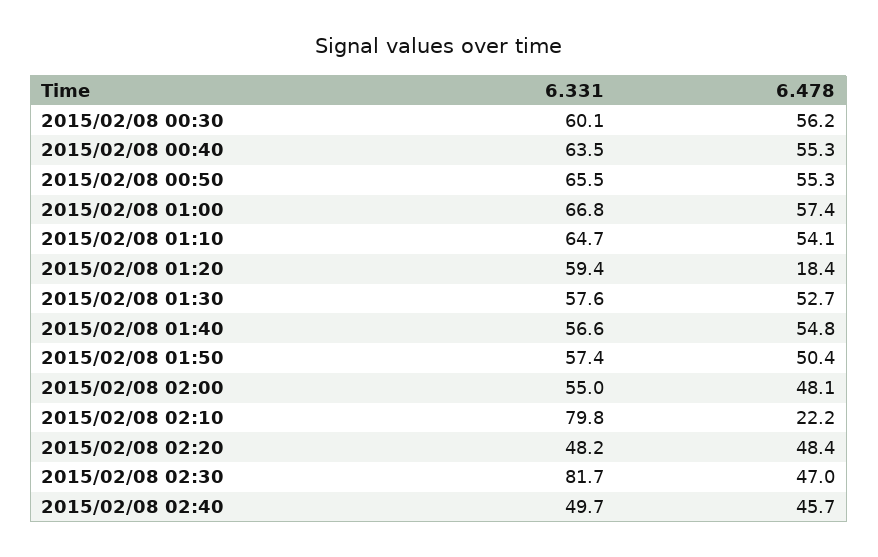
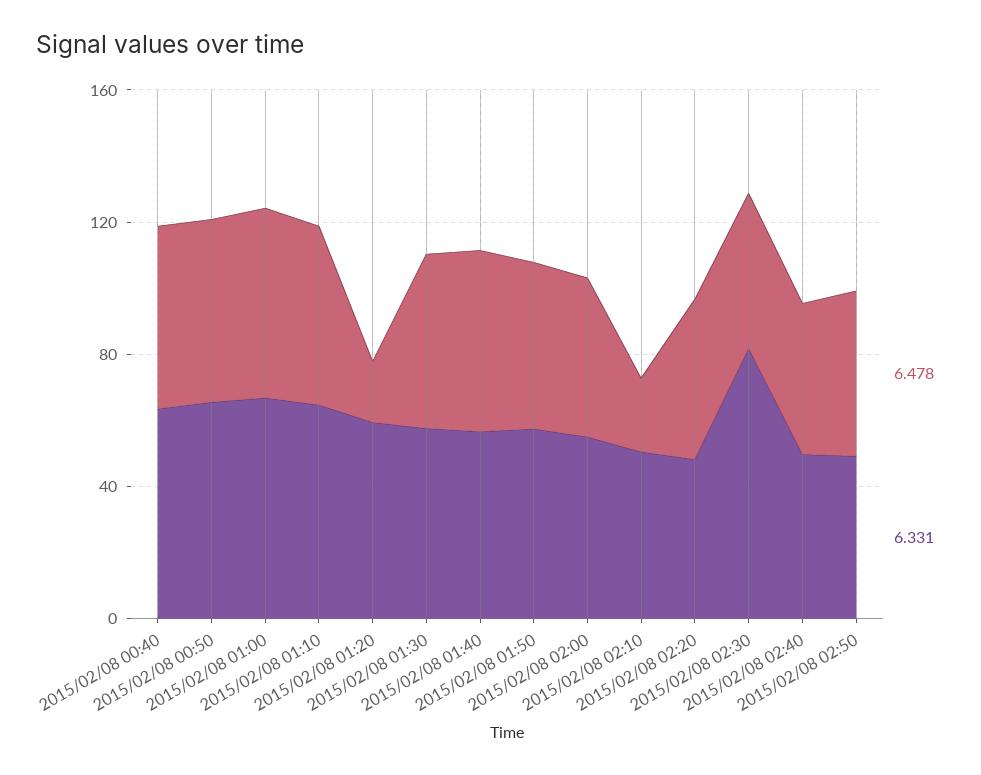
6.331, 2015/02/08 00:30: 60.1 -> none
6.478, 2015/02/08 00:30: 56.2 -> none
6.331, 2015/02/08 02:10: 79.8 -> 50
6.478, 2015/02/08 02:50: none -> 50
6.331, 2015/02/08 02:50: none -> 50

